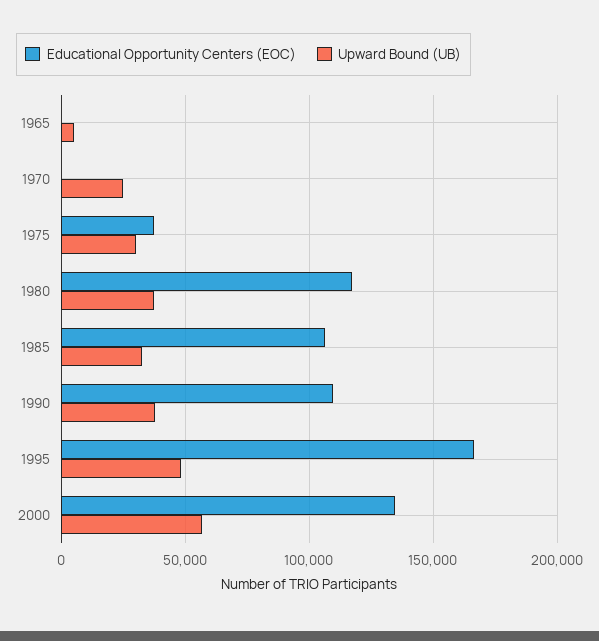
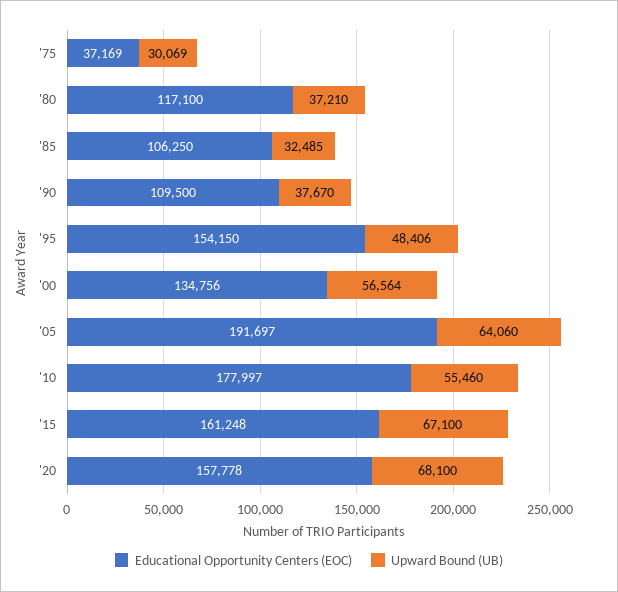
Educational Opportunity Centers (EOC), 1965: 0 -> none
Upward Bound (UB), 1965: 5000 -> none
Educational Opportunity Centers (EOC), 1970: 0 -> none
Upward Bound (UB), 1970: 25000 -> none
Educational Opportunity Centers (EOC), 1995: 165000 -> 154150
Educational Opportunity Centers (EOC), '05: none -> 191697
Upward Bound (UB), '05: none -> 64060
Educational Opportunity Centers (EOC), '10: none -> 177997
Upward Bound (UB), '10: none -> 55460
Educational Opportunity Centers (EOC), '15: none -> 161248
Upward Bound (UB), '15: none -> 67100
Educational Opportunity Centers (EOC), '20: none -> 157778
Upward Bound (UB), '20: none -> 68100

